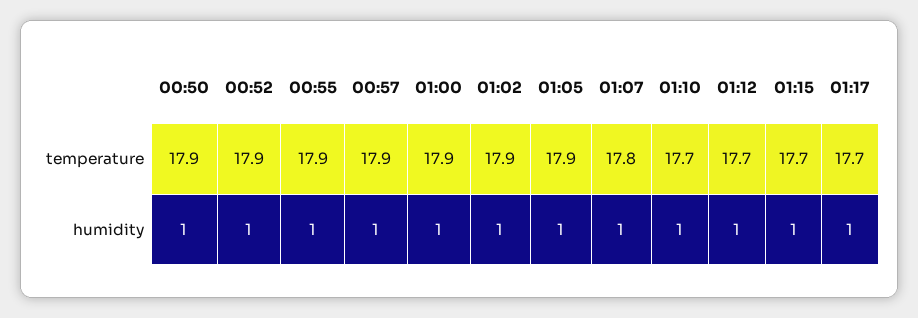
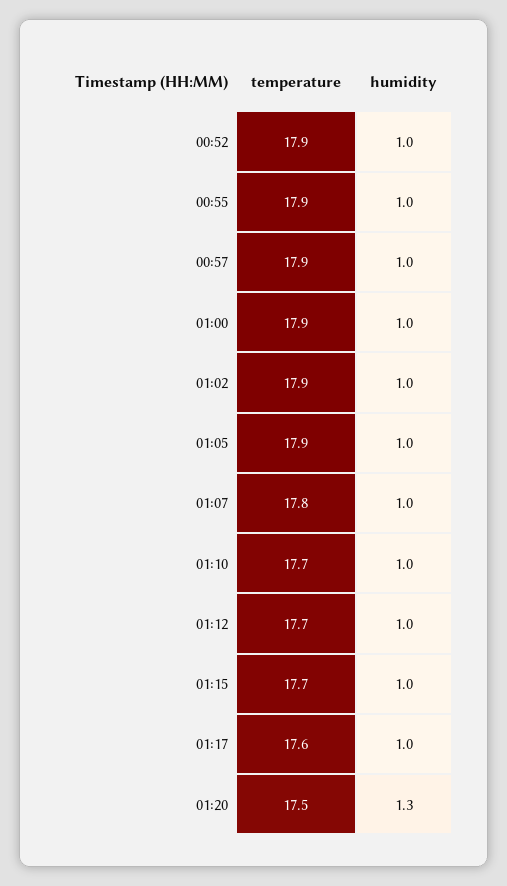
00:50, temperature: 17.9 -> none
01:17, temperature: 17.7 -> 17.6
00:50, humidity: 1 -> none
01:20, temperature: none -> 17.5
01:20, humidity: none -> 1.3

